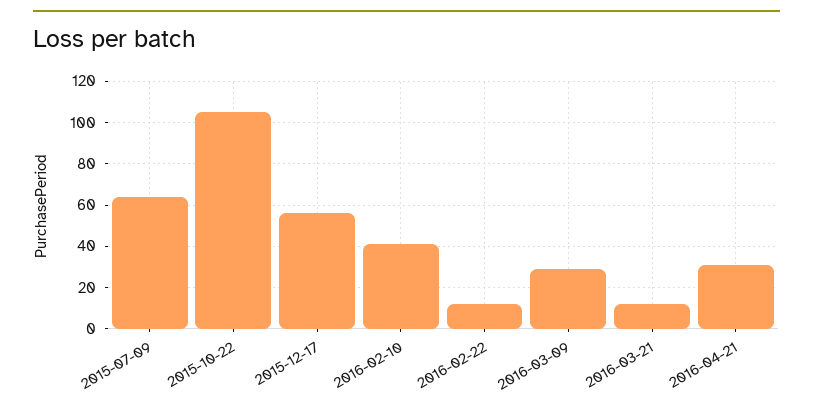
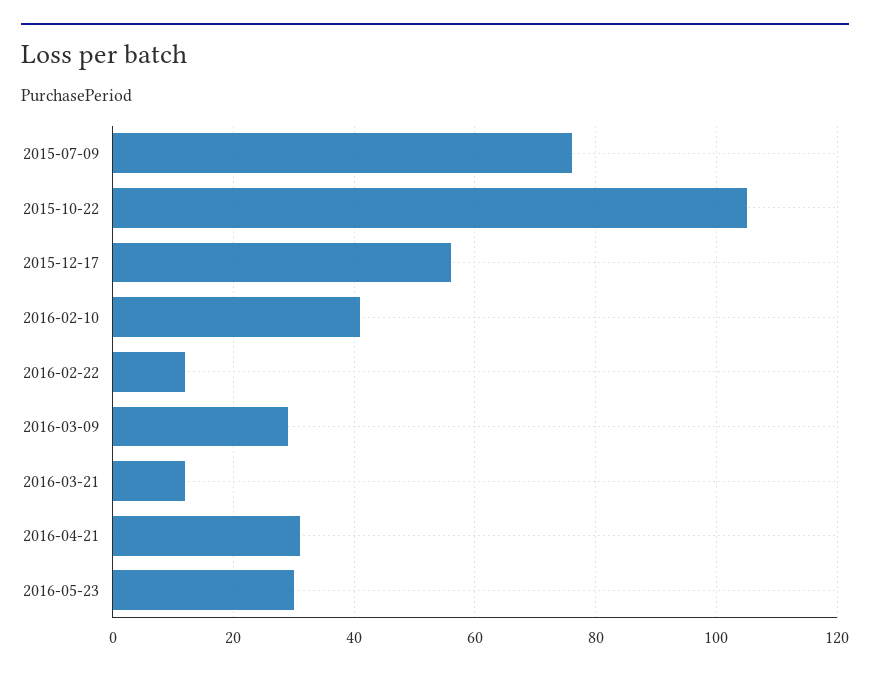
2015-07-09: 65 -> 75
2016-05-23: none -> 30

